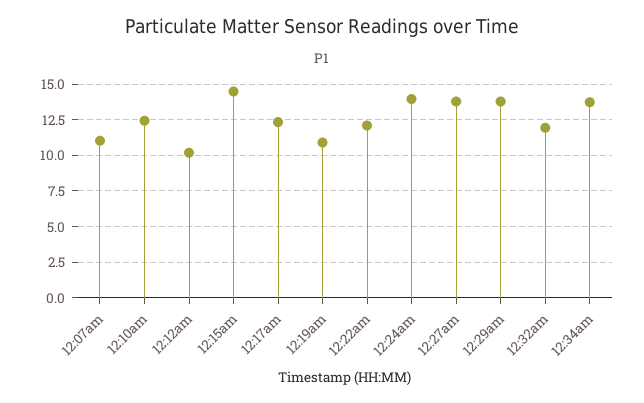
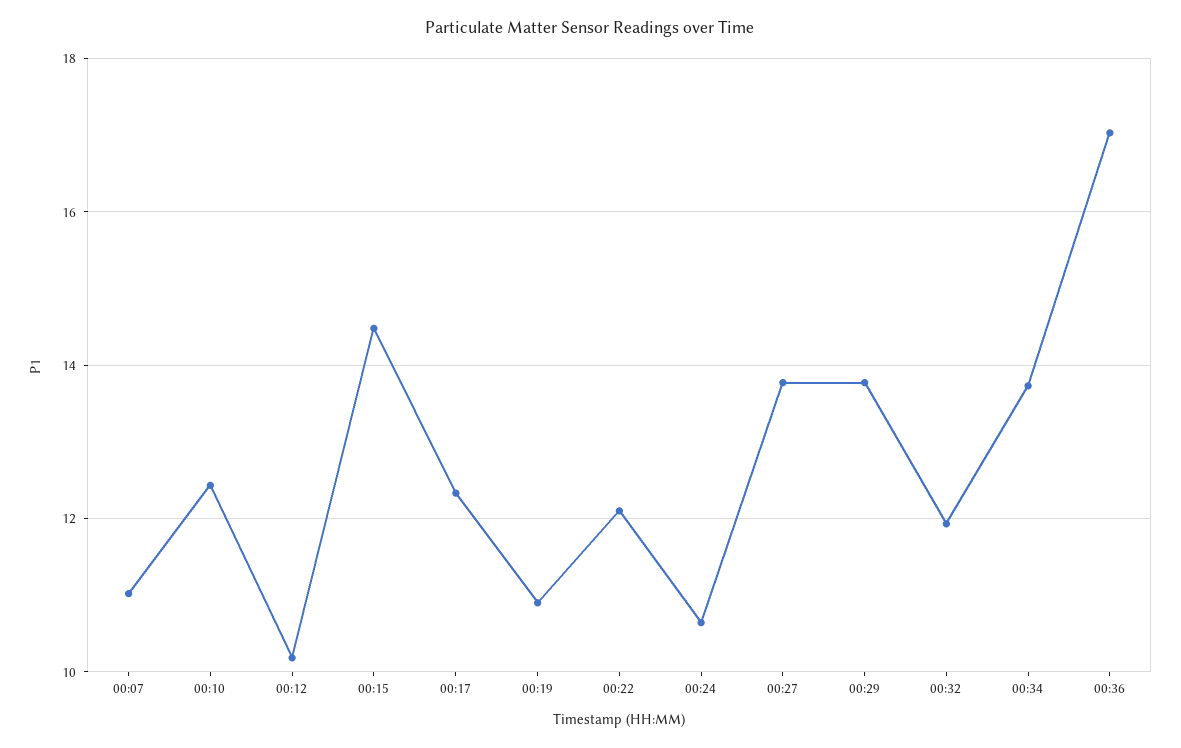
12:24am: 14 -> 10.6
00:36: none -> 17

